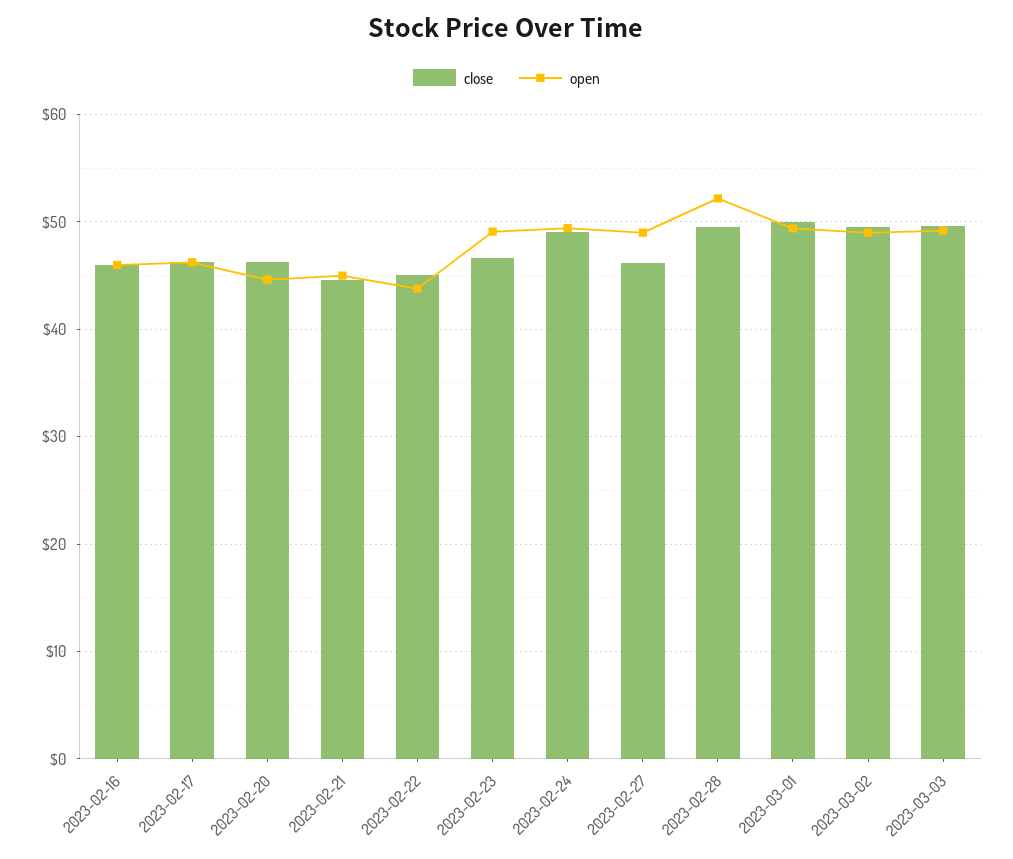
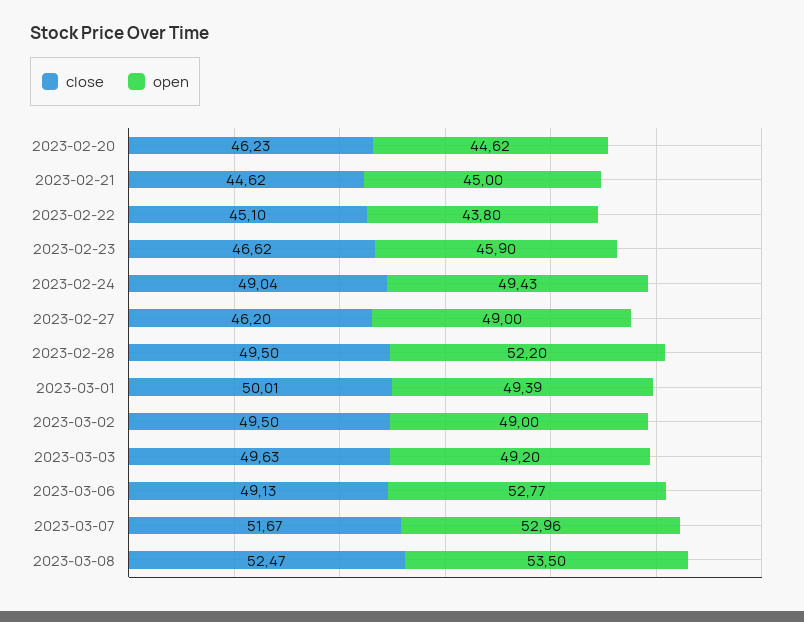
close, 2023-02-16: 46 -> none
open, 2023-02-16: 46 -> none
close, 2023-02-17: 46 -> none
open, 2023-02-17: 46 -> none
open, 2023-02-23: 49 -> 45.9
close, 2023-03-06: none -> 49.13
open, 2023-03-06: none -> 52.77
close, 2023-03-07: none -> 51.67
open, 2023-03-07: none -> 52.96
close, 2023-03-08: none -> 52.47
open, 2023-03-08: none -> 53.5

